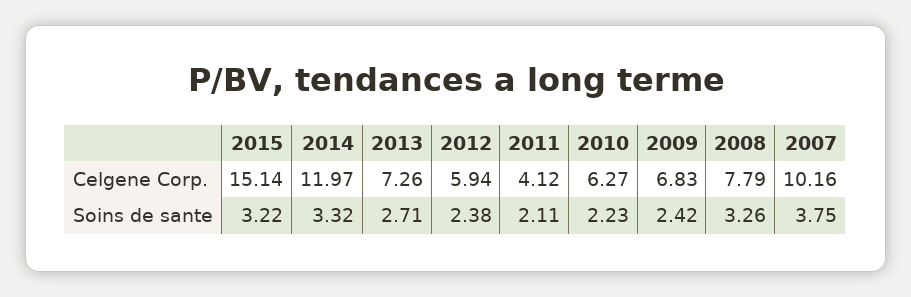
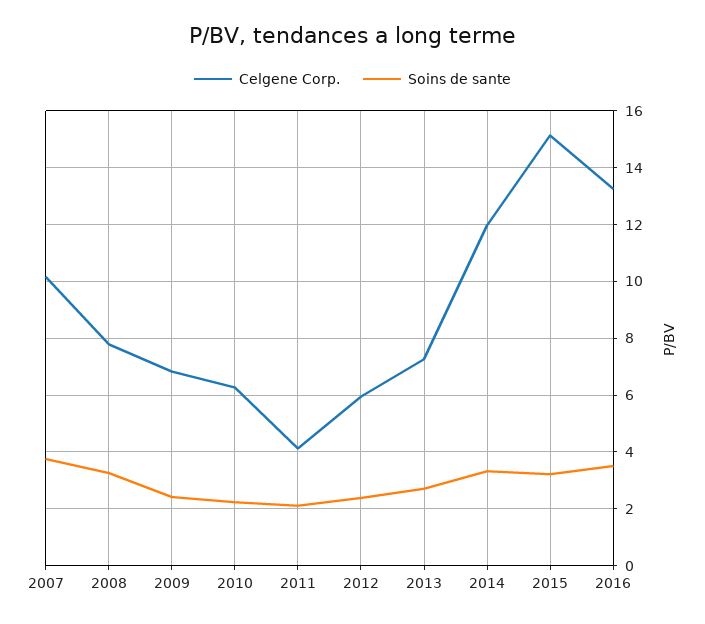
Celgene Corp., 2016: none -> 13.25
Soins de sante, 2016: none -> 3.5

